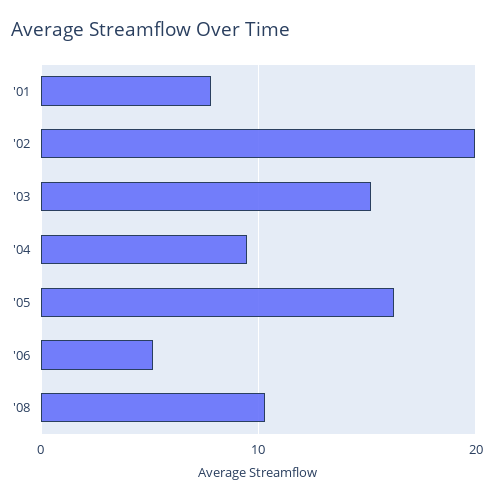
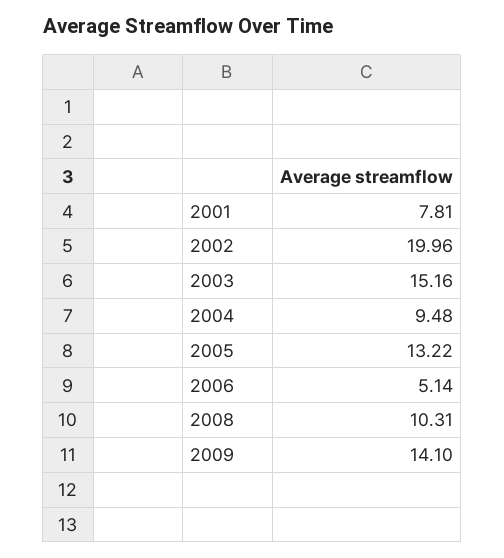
'05: 16 -> 13.22
2009: none -> 14.1

